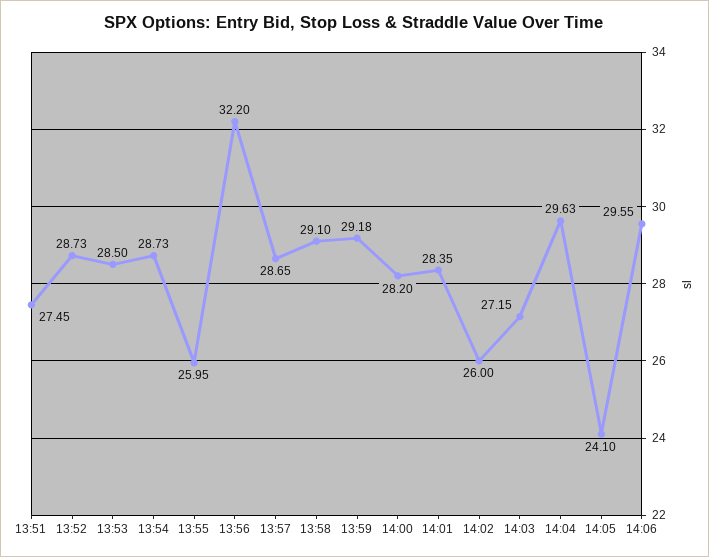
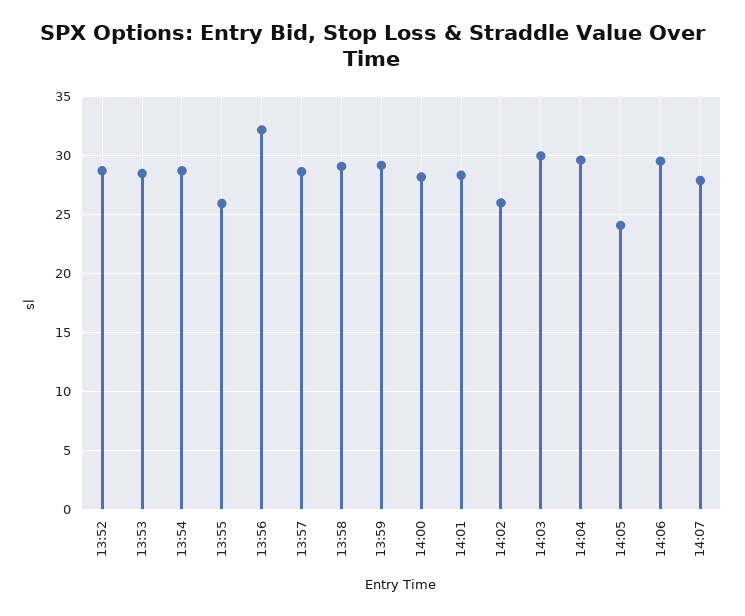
13:51: 27.45 -> none
14:03: 27.15 -> 30
14:07: none -> 28

